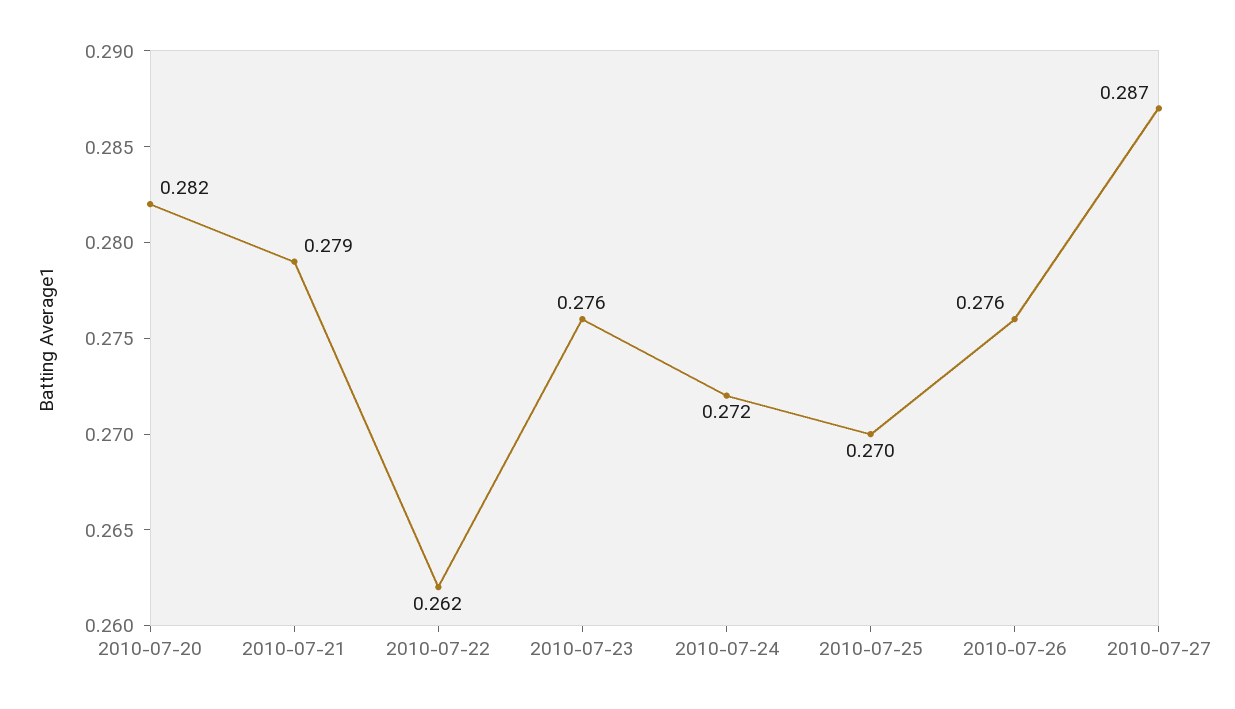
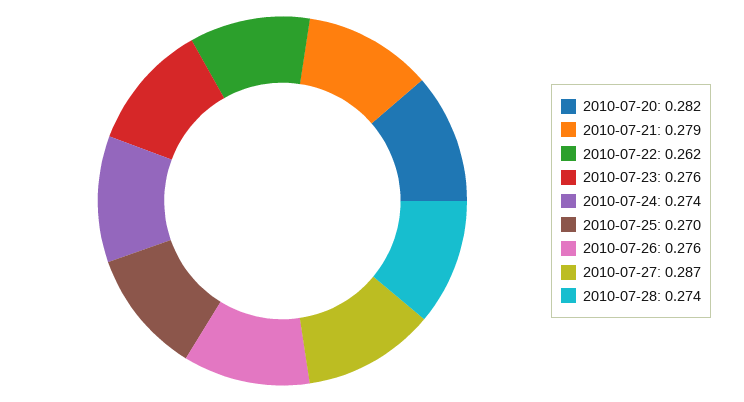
2010-07-24: 0.272 -> 0.274
2010-07-28: none -> 0.274

